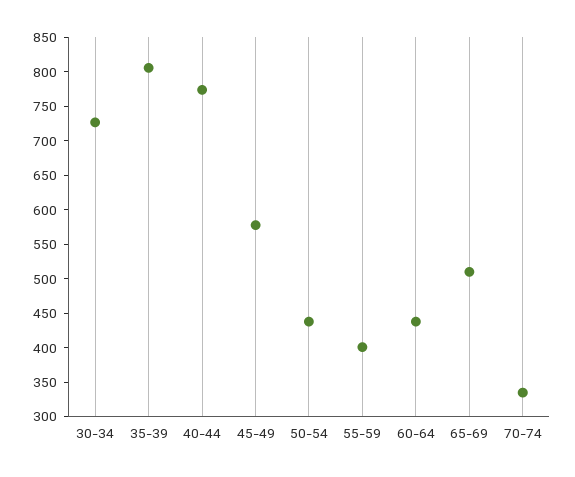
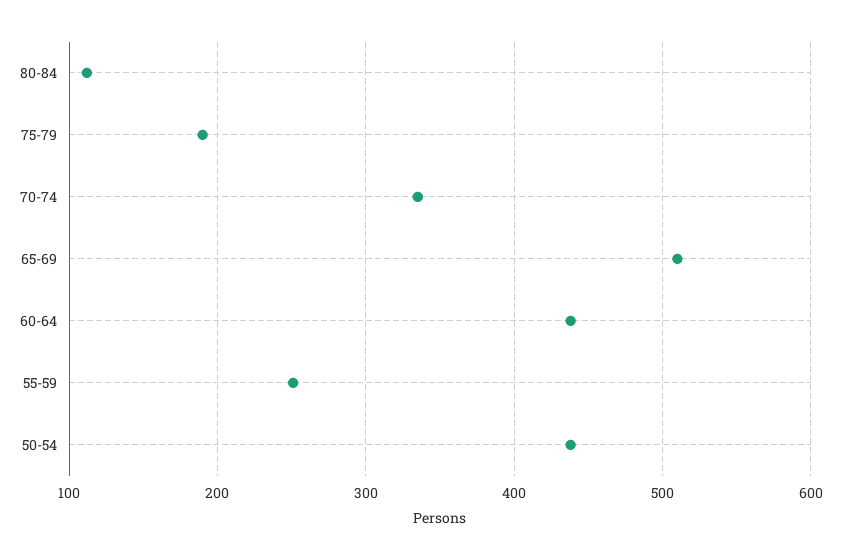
30-34: 725 -> none
35-39: 800 -> none
40-44: 775 -> none
45-49: 575 -> none
55-59: 400 -> 250
80-84: none -> 110
75-79: none -> 190

